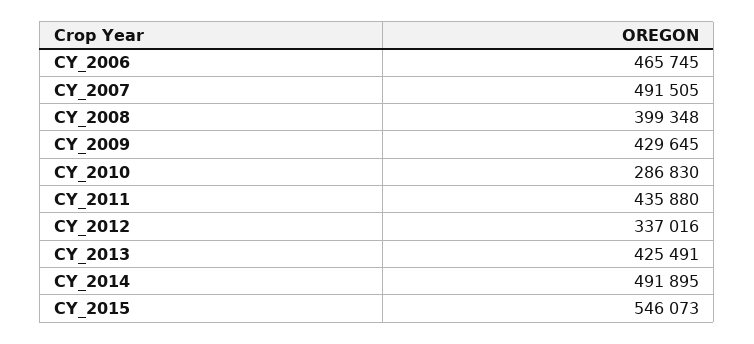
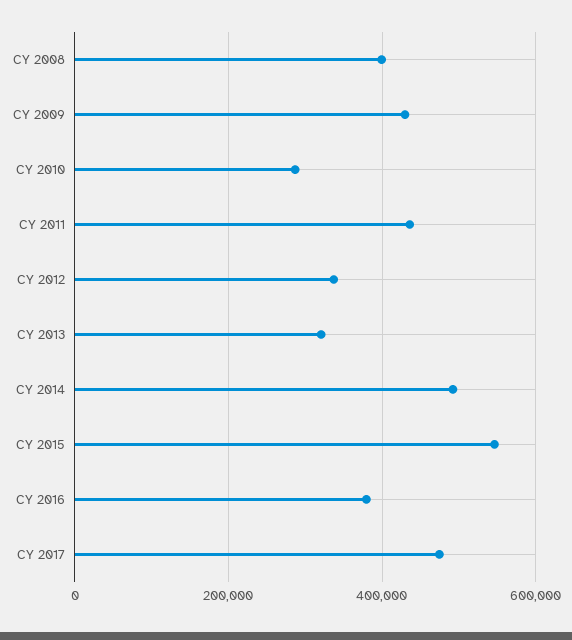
CY_2006: 465745 -> none
CY_2007: 491505 -> none
CY_2013: 425491 -> 320000
CY 2016: none -> 380000
CY 2017: none -> 480000

